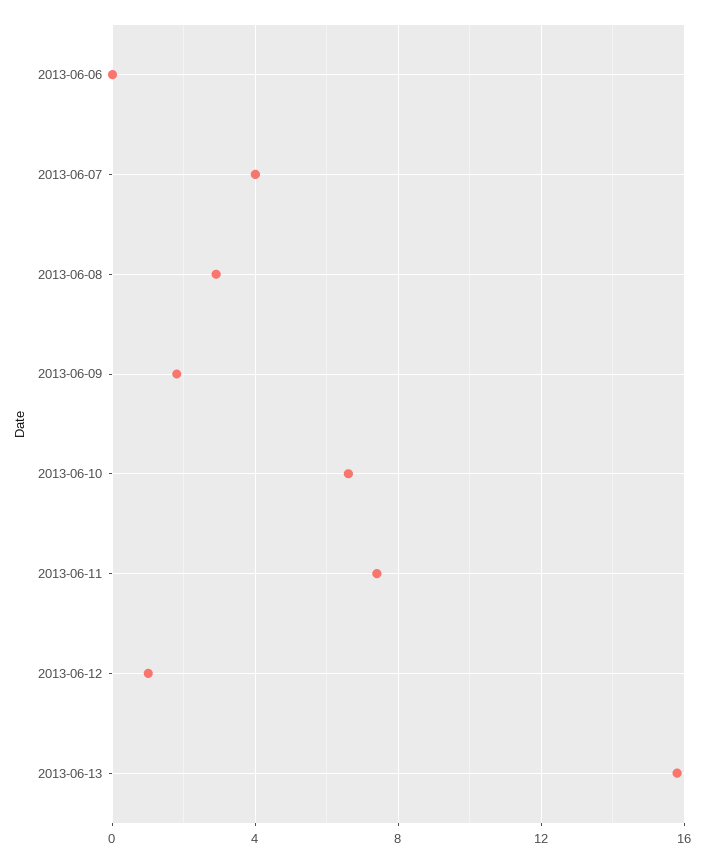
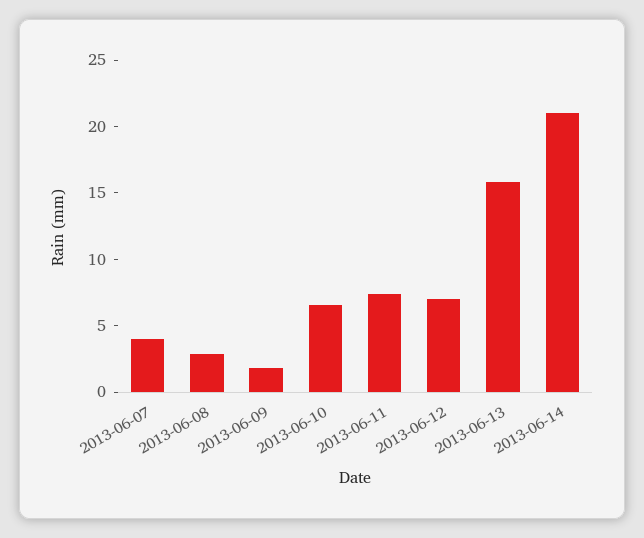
2013-06-06: 0 -> none
2013-06-12: 1 -> 7
2013-06-14: none -> 21

